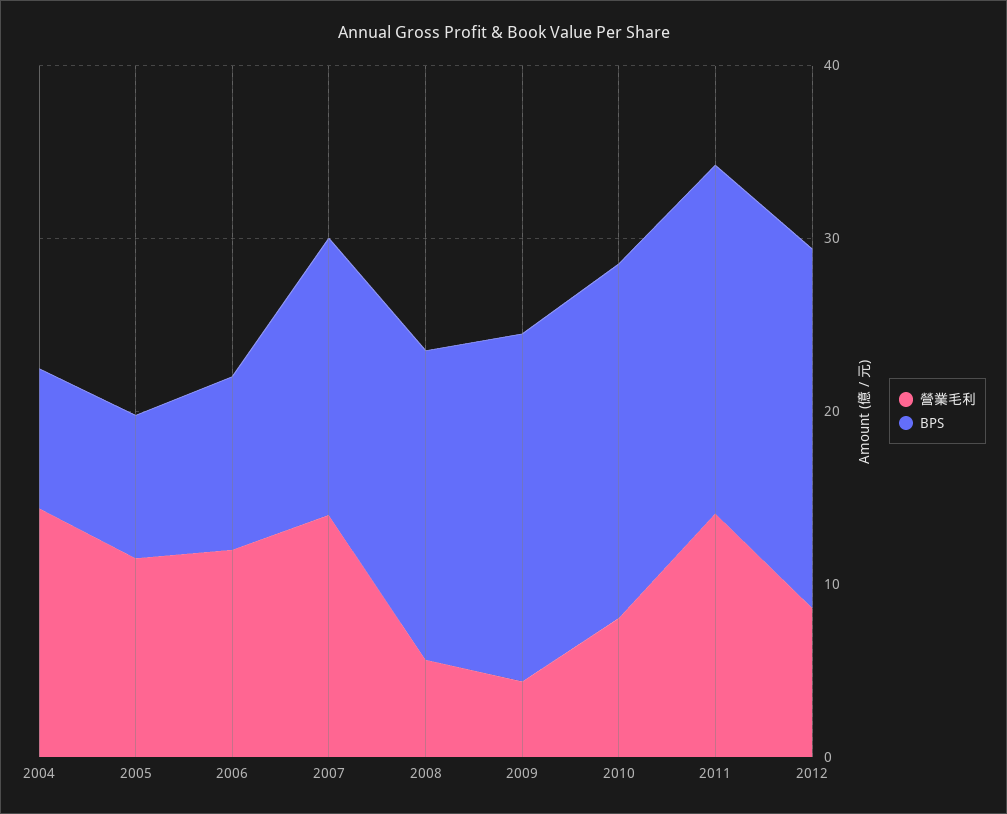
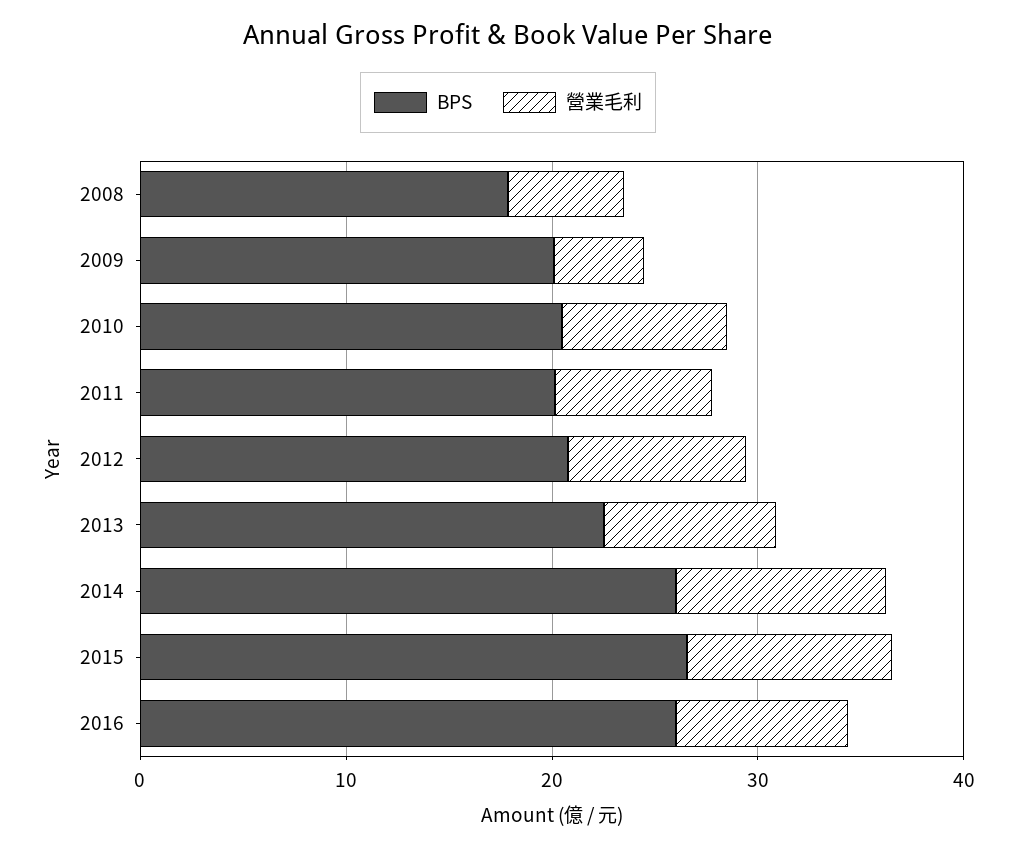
營業毛利, 2004: 14 -> none
BPS, 2004: 8 -> none
營業毛利, 2005: 12 -> none
BPS, 2005: 8 -> none
營業毛利, 2006: 12 -> none
BPS, 2006: 10 -> none
營業毛利, 2007: 14 -> none
BPS, 2007: 16 -> none
營業毛利, 2011: 14 -> 8
BPS, 2013: none -> 22
營業毛利, 2013: none -> 8
BPS, 2014: none -> 26
營業毛利, 2014: none -> 10
BPS, 2015: none -> 26
營業毛利, 2015: none -> 10
BPS, 2016: none -> 26
營業毛利, 2016: none -> 8

